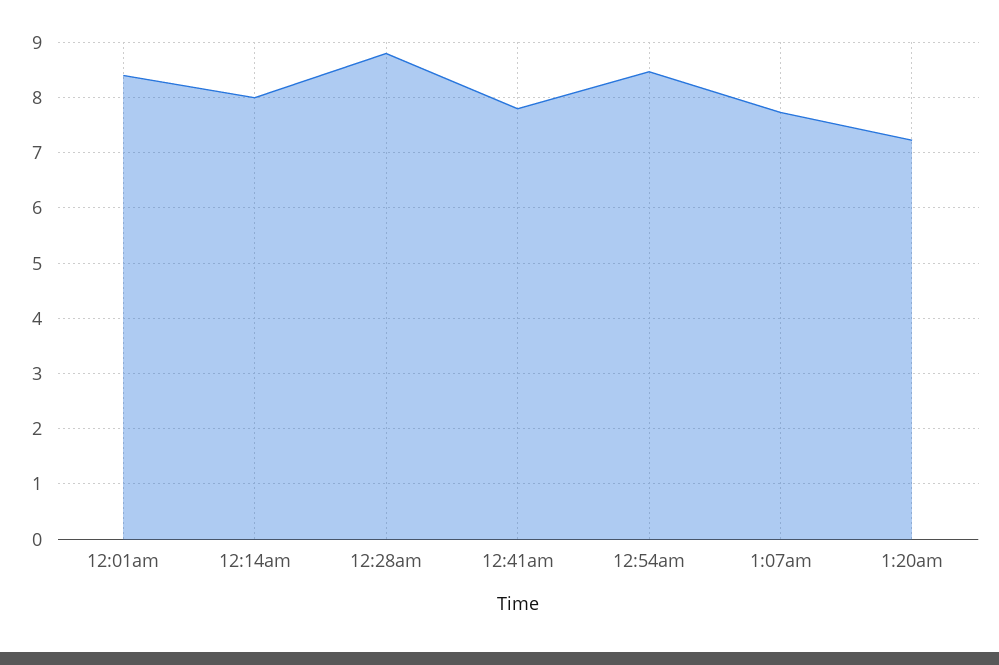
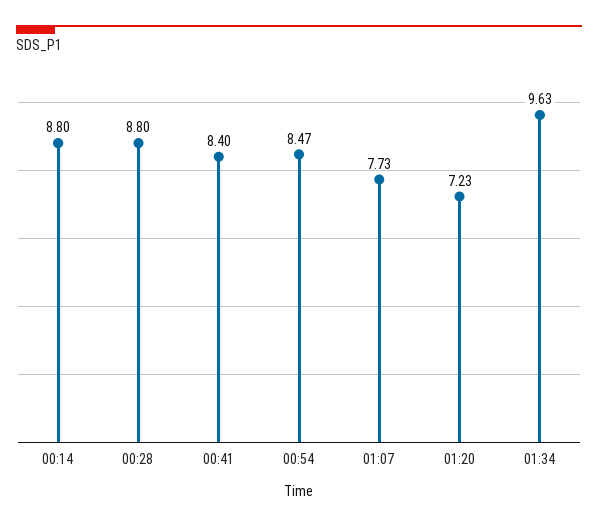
12:01am: 8.4 -> none
12:14am: 8 -> 8.8
12:41am: 7.8 -> 8.4
01:34: none -> 9.63

